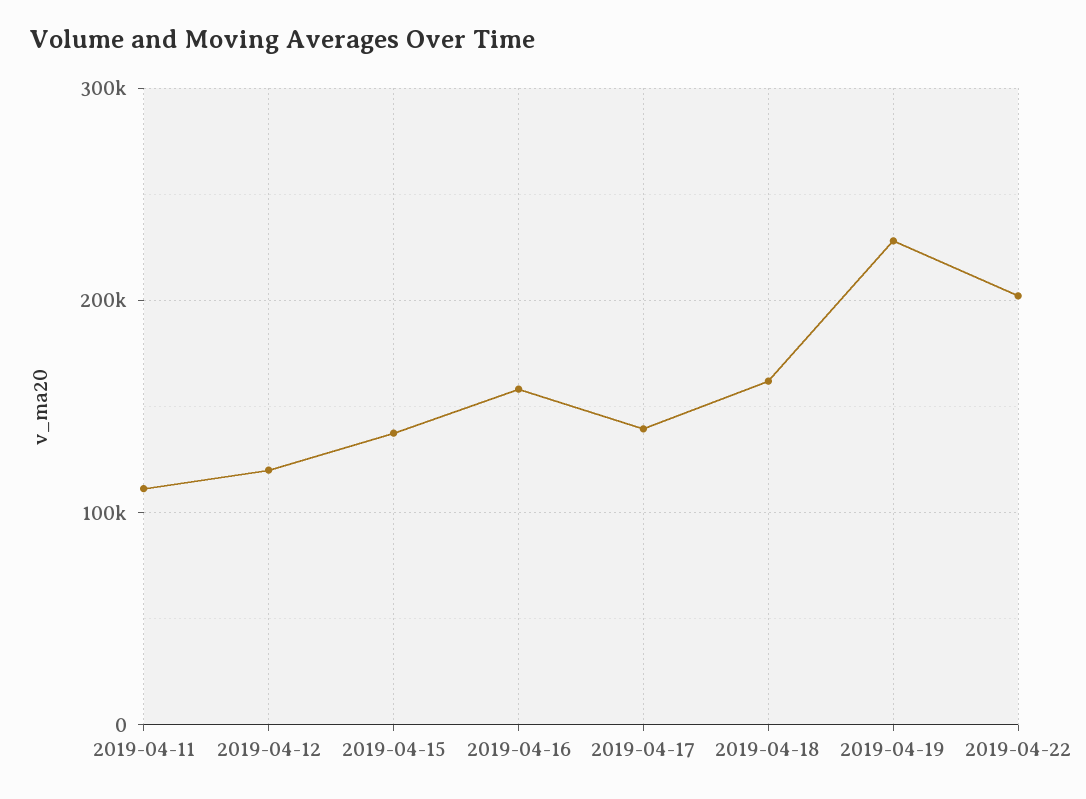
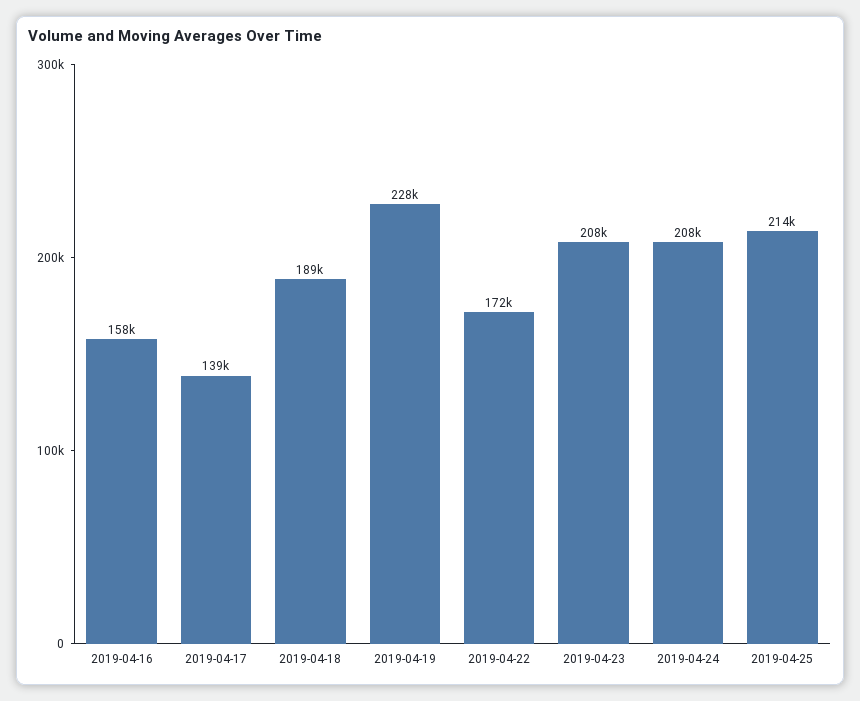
2019-04-11: 110000 -> none
2019-04-12: 120000 -> none
2019-04-15: 140000 -> none
2019-04-18: 160000 -> 189000
2019-04-22: 200000 -> 172000
2019-04-23: none -> 208000
2019-04-24: none -> 208000
2019-04-25: none -> 214000

